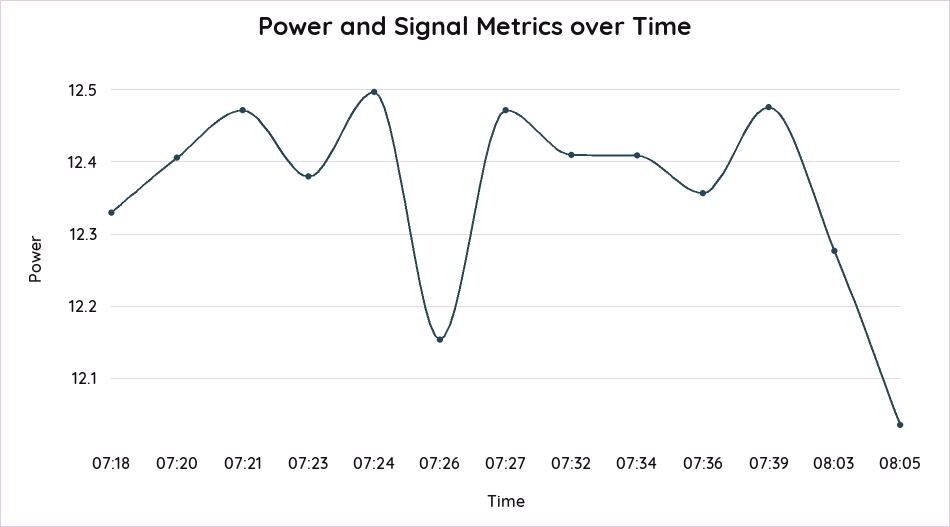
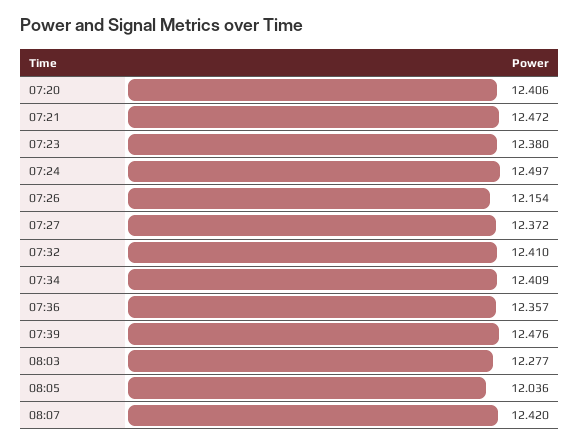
07:18: 12.33 -> none
07:27: 12.47 -> 12.372
08:07: none -> 12.42

